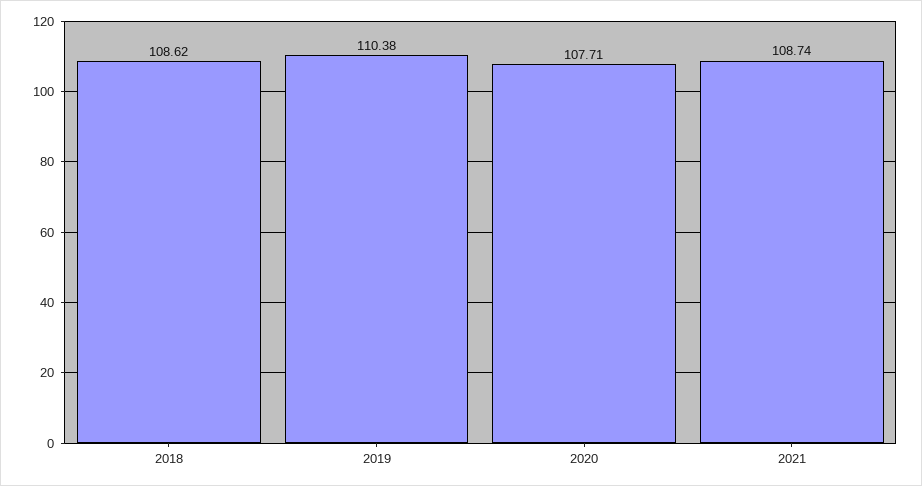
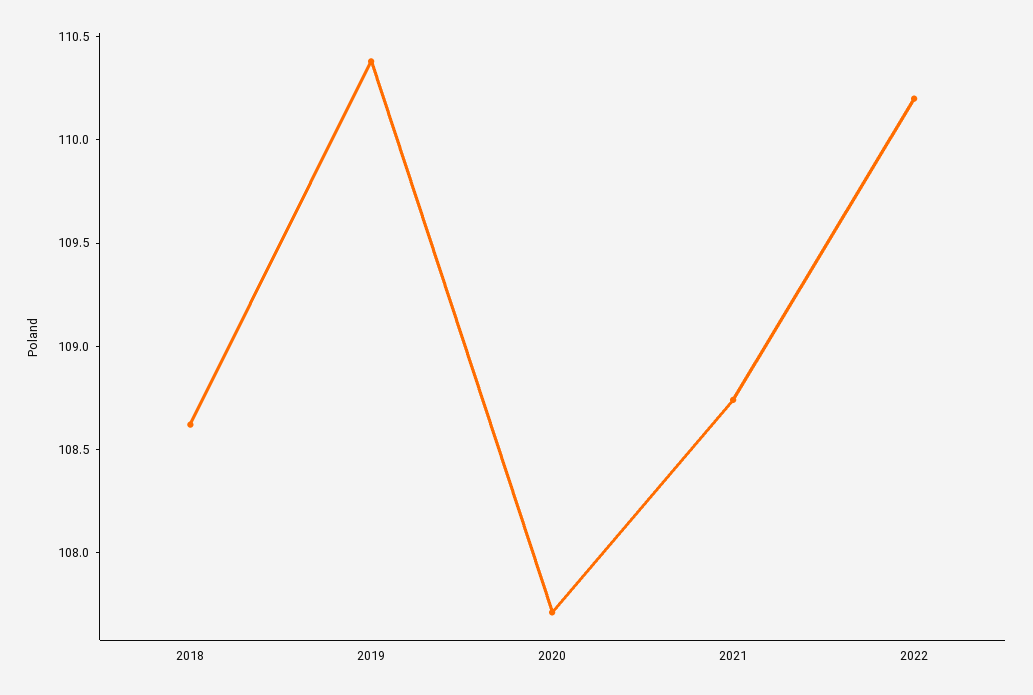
2022: none -> 110.2

